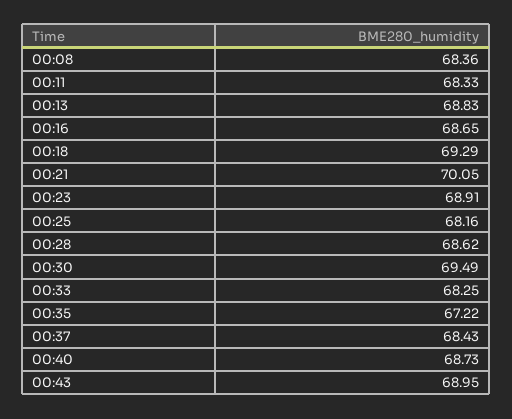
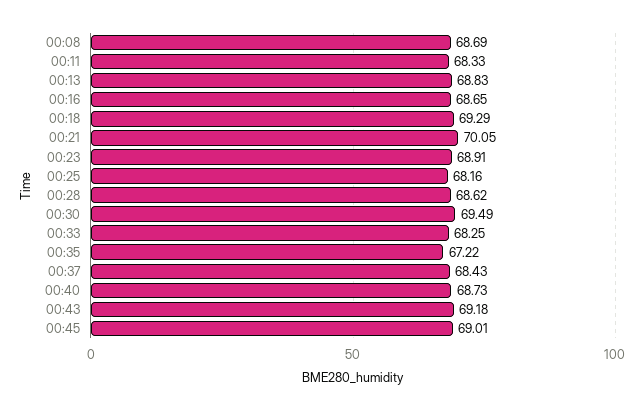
00:08: 68.36 -> 68.69
00:43: 68.95 -> 69.18
00:45: none -> 69.01

